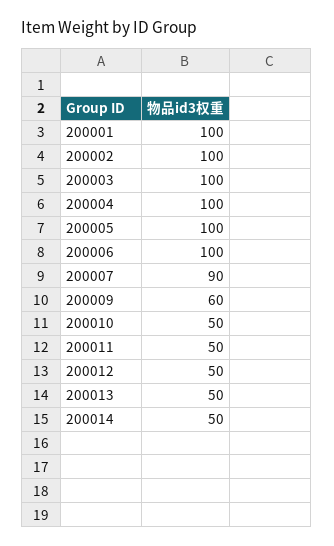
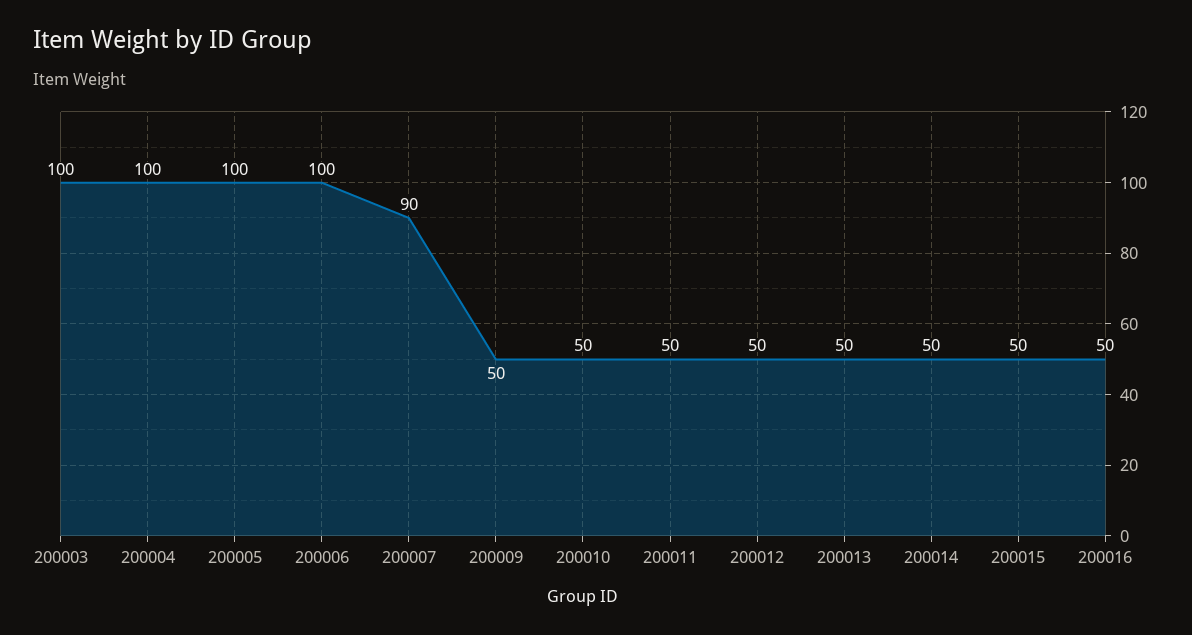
200001: 100 -> none
200002: 100 -> none
200009: 60 -> 50
200015: none -> 50
200016: none -> 50

